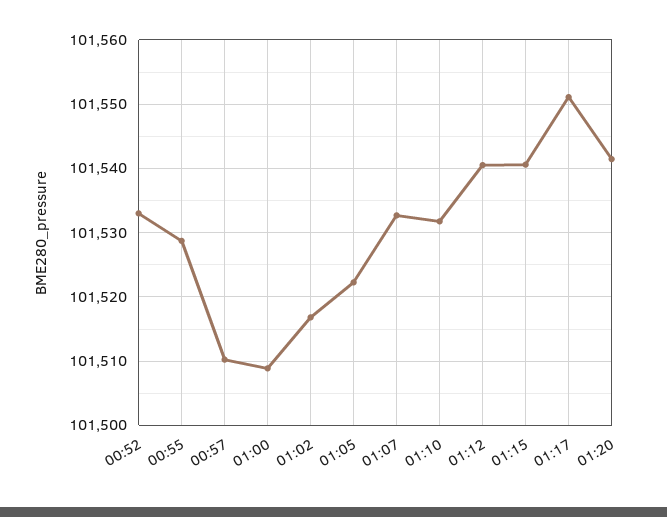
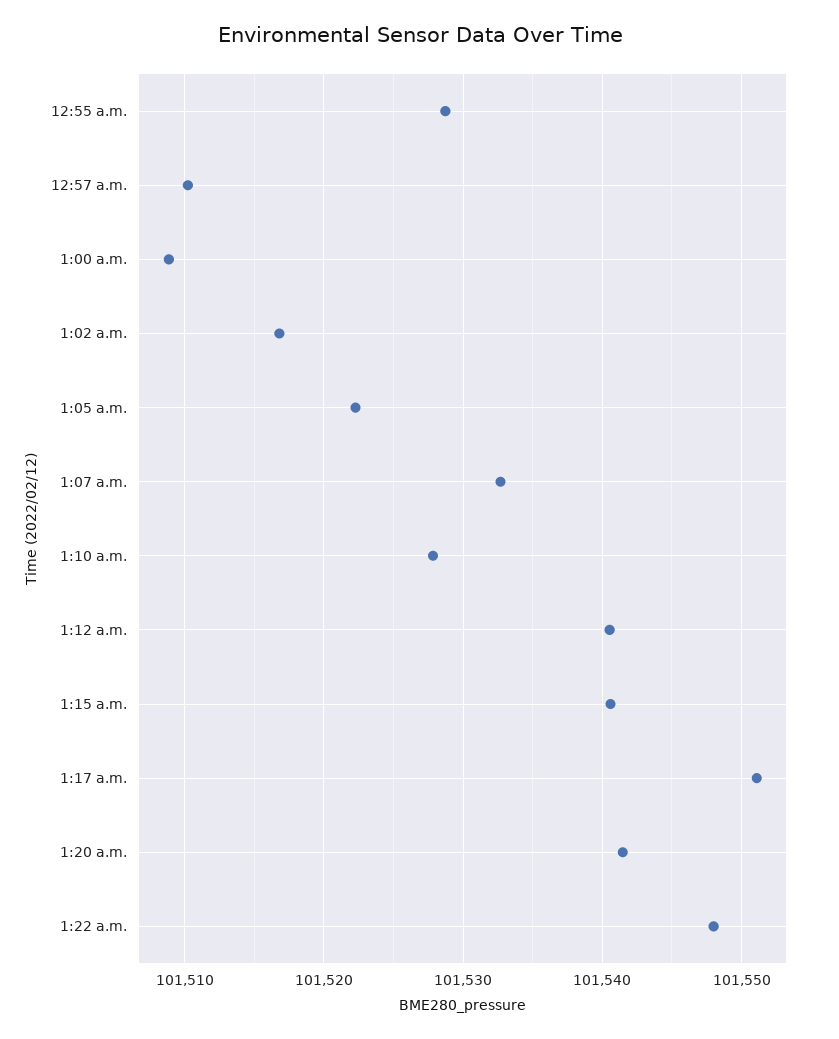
00:52: 101533 -> none
01:10: 101532 -> 101528
1:22 a.m.: none -> 101548

